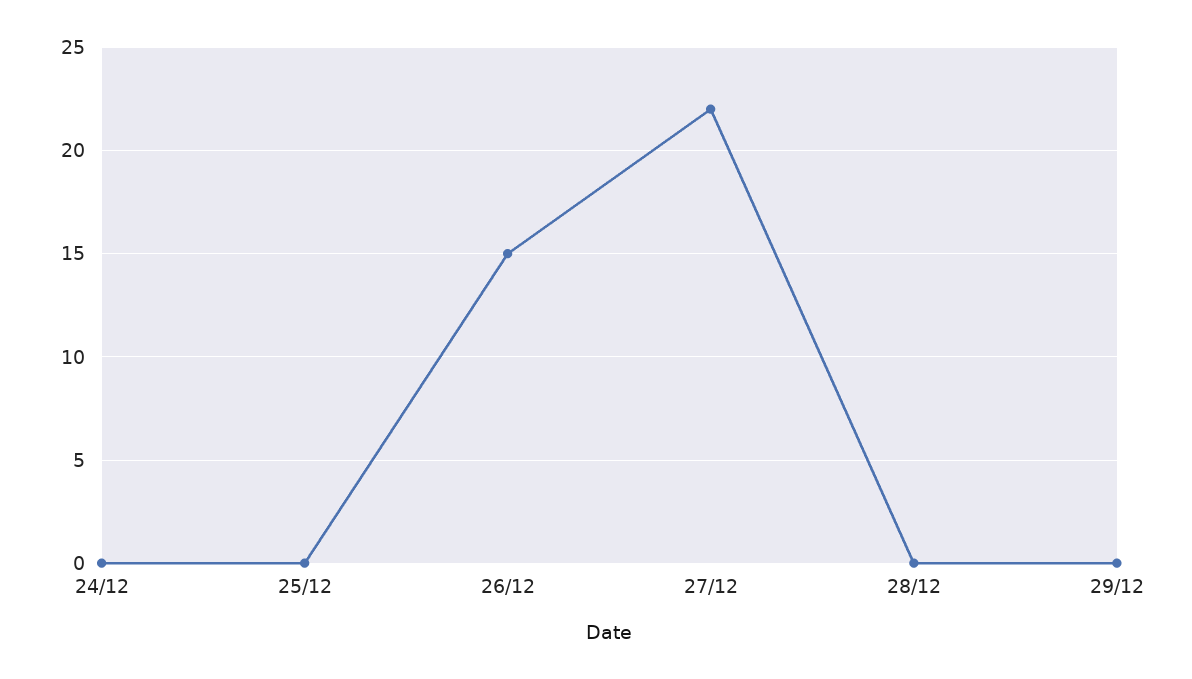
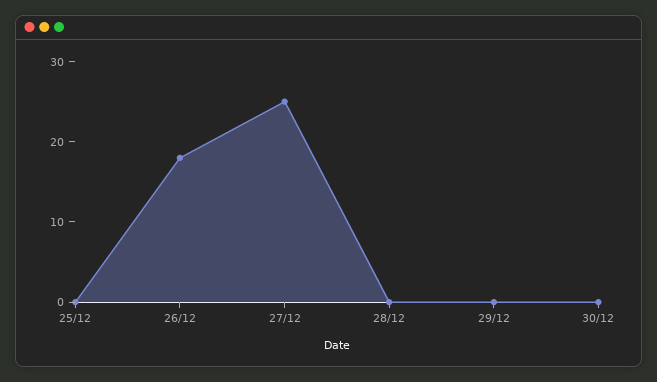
24/12: 0 -> none
26/12: 15 -> 18
27/12: 22 -> 25
30/12: none -> 0

